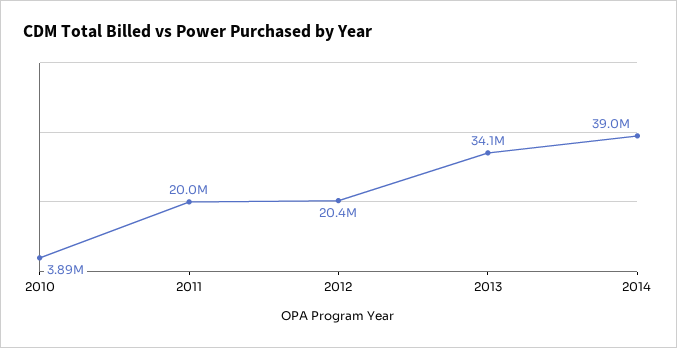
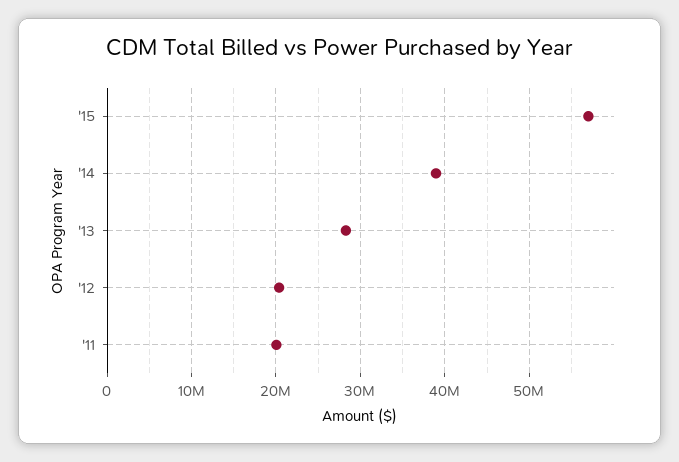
2010: 3890000 -> none
2013: 34100000 -> 28000000
'15: none -> 57000000

